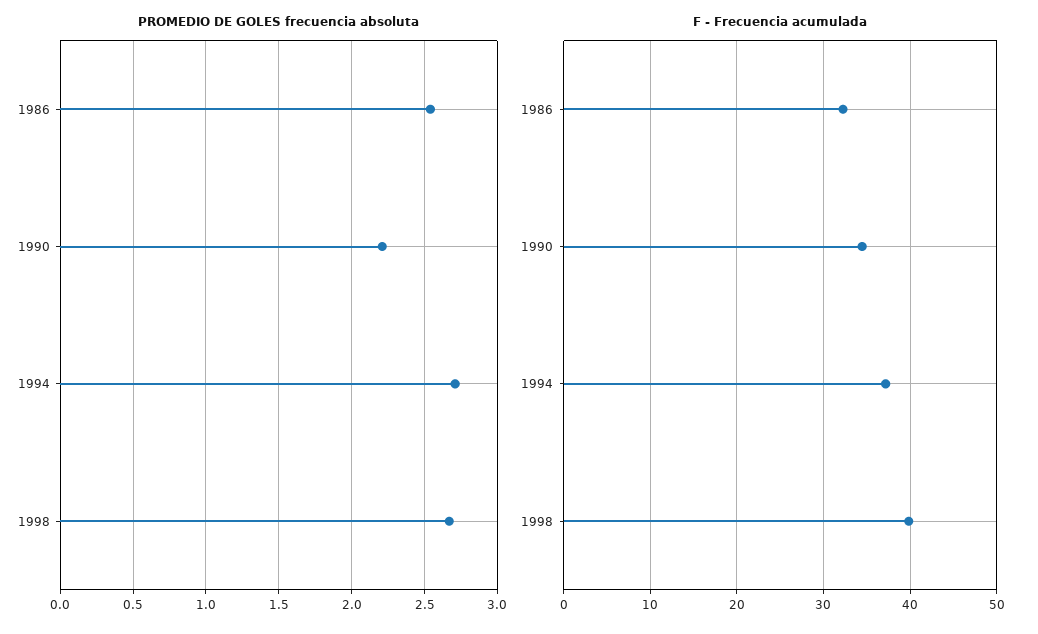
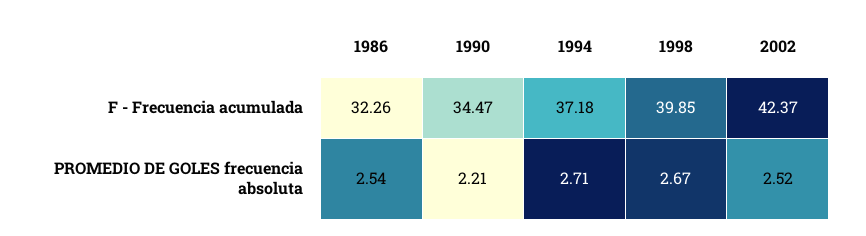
F - Frecuencia acumulada, 2002: none -> 42.37
PROMEDIO DE GOLES frecuencia absoluta, 2002: none -> 2.52

